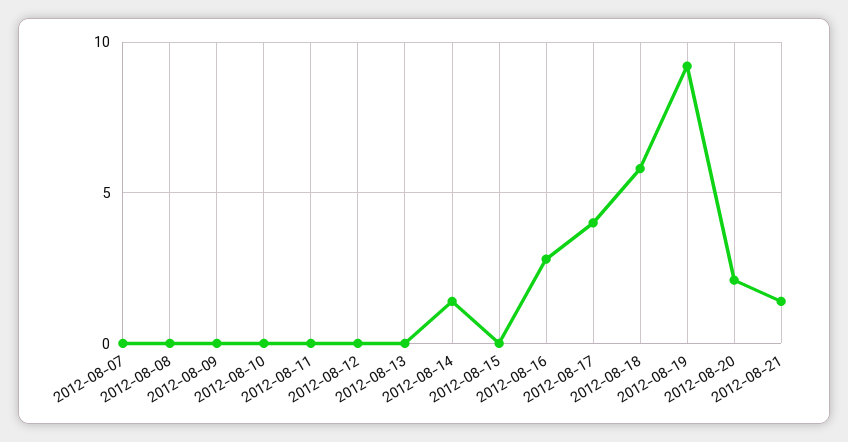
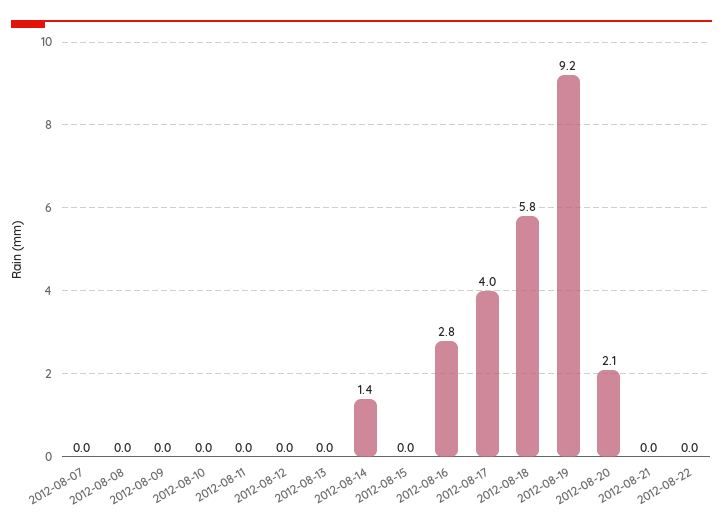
2012-08-21: 1.5 -> 0
2012-08-22: none -> 0

